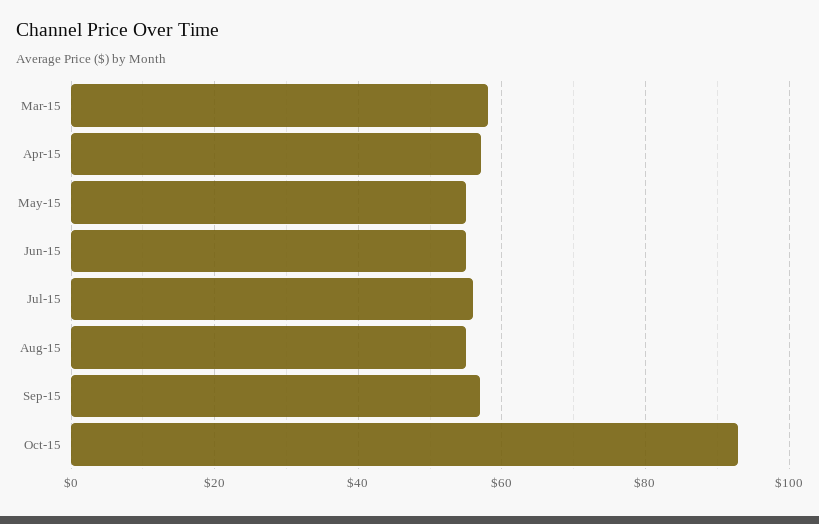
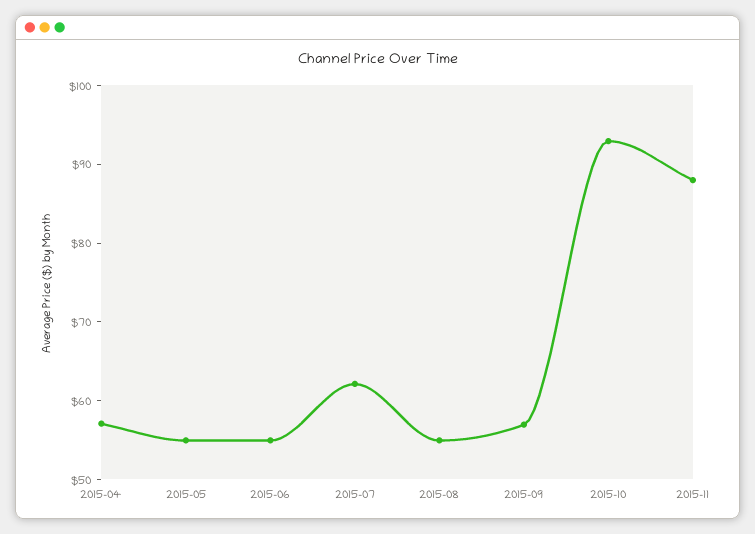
Mar-15: 58 -> none
Jul-15: 56 -> 62
2015-11: none -> 88

